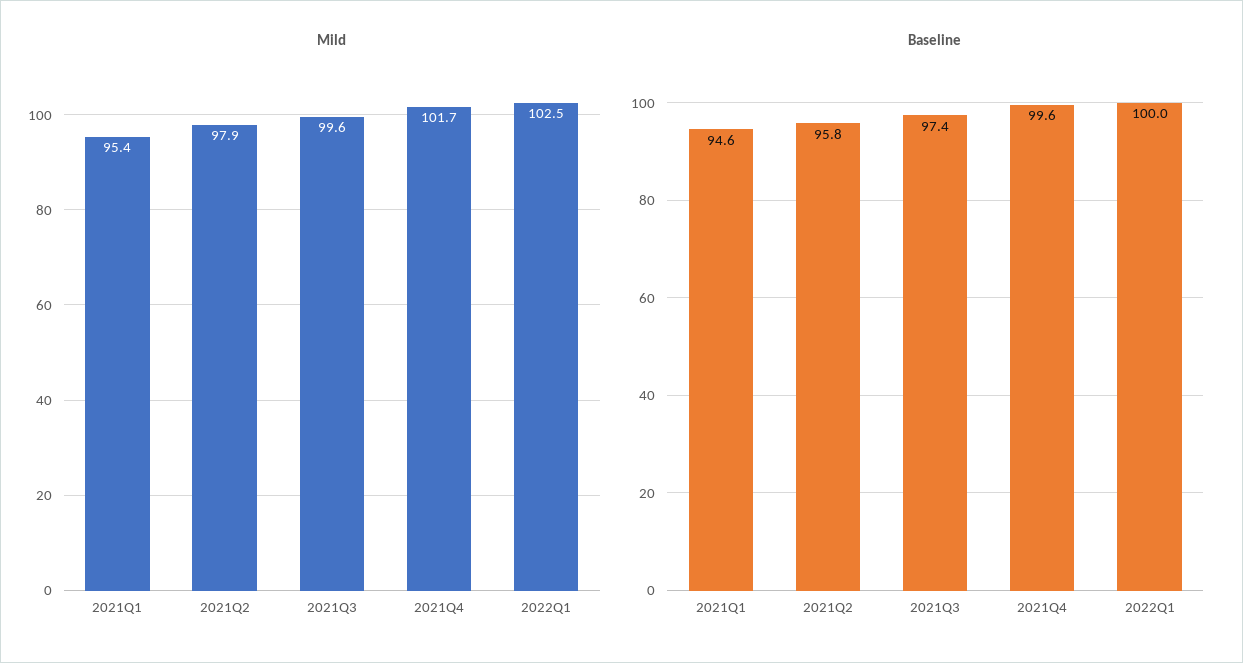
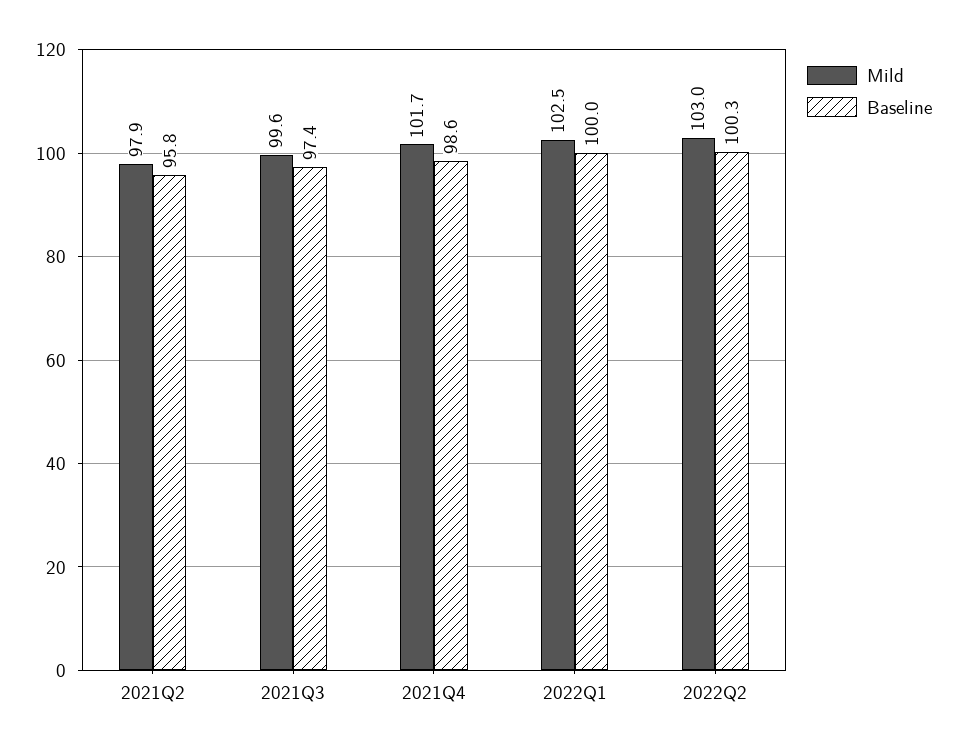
Mild, 2021Q1: 95.4 -> none
Baseline, 2021Q1: 94.6 -> none
Baseline, 2021Q4: 99.6 -> 98.6
Mild, 2022Q2: none -> 103
Baseline, 2022Q2: none -> 100.3

